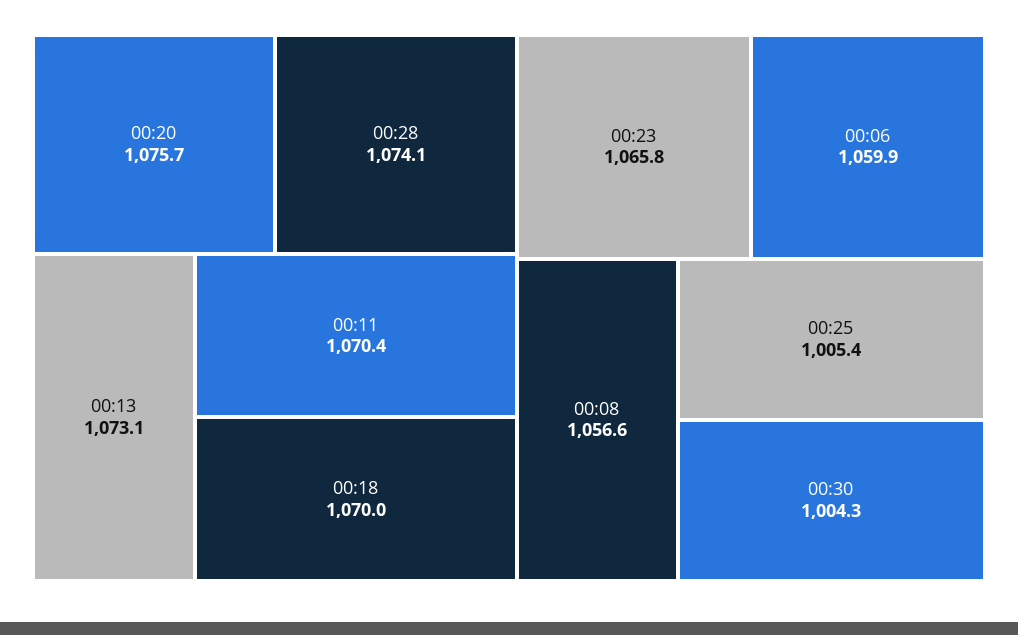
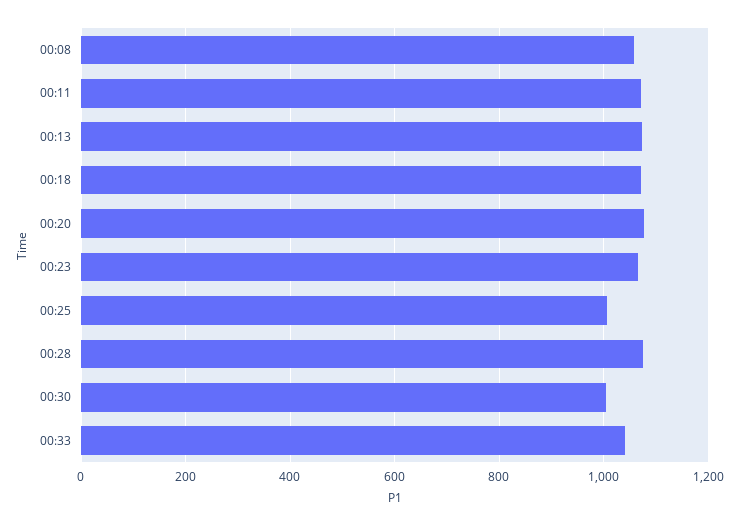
00:06: 1059.9 -> none
00:33: none -> 1040

